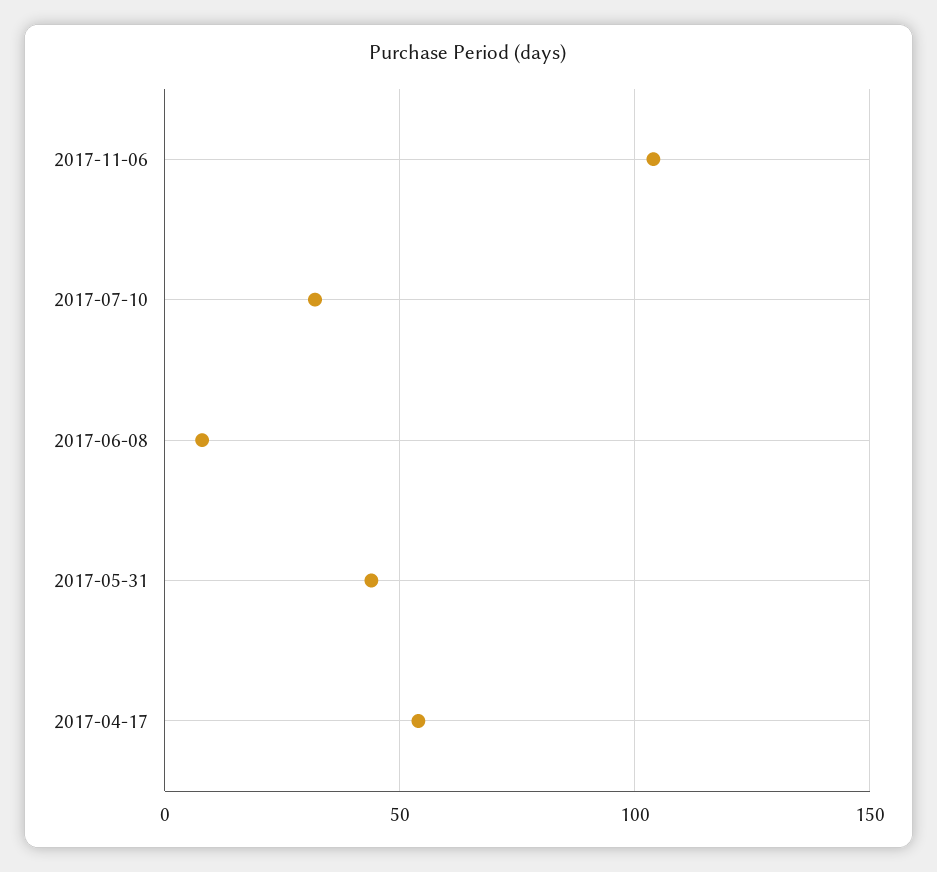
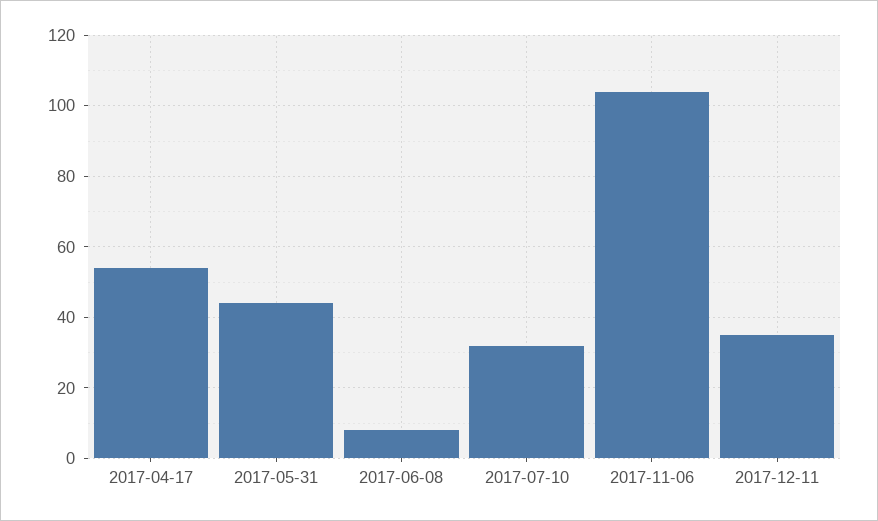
2017-12-11: none -> 35

